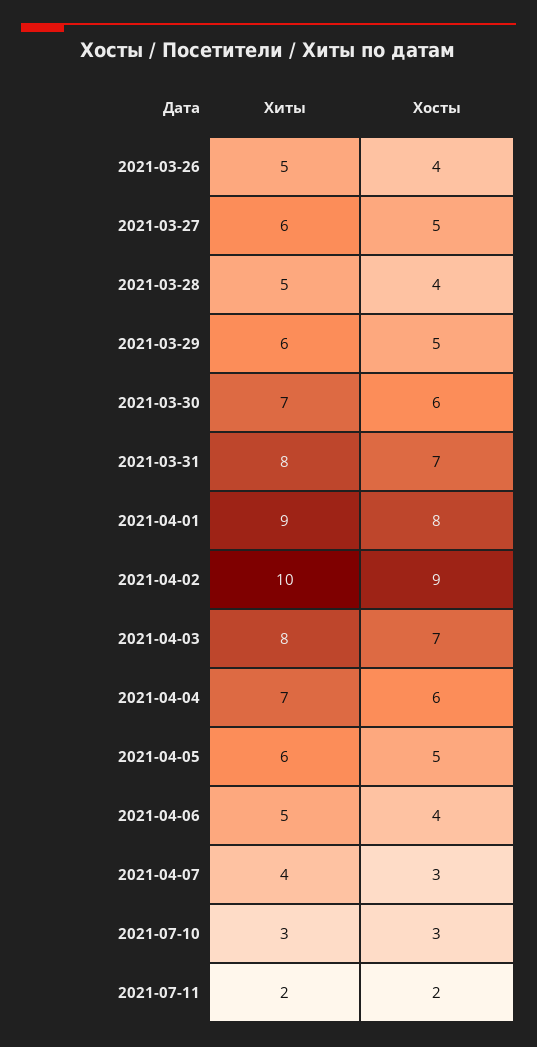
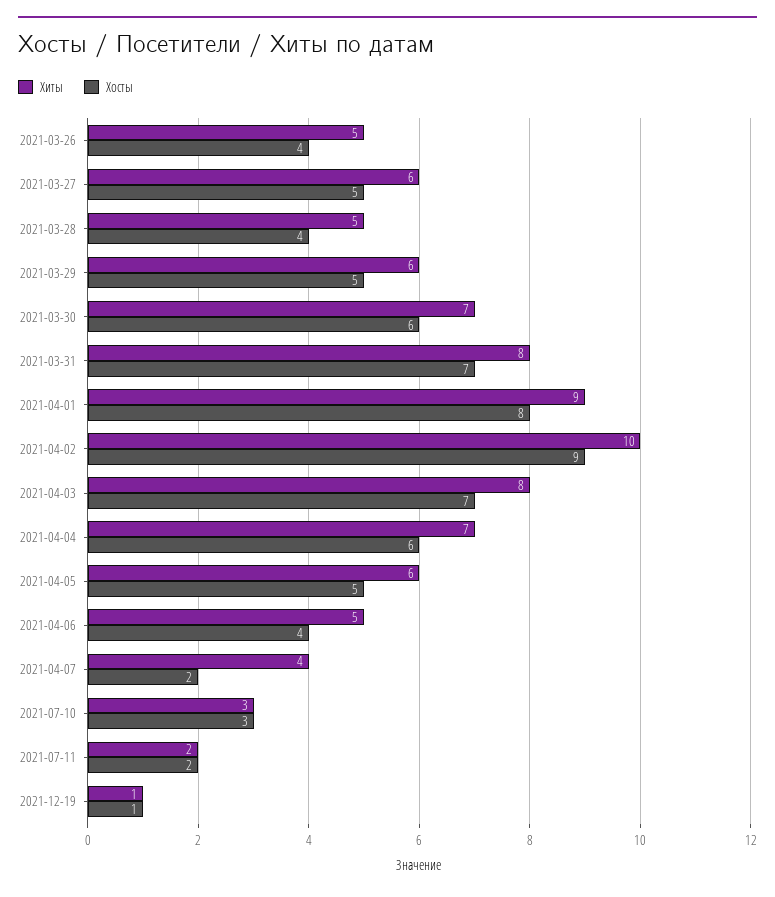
Хосты, 2021-04-07: 3 -> 2
Хиты, 2021-12-19: none -> 1
Хосты, 2021-12-19: none -> 1

